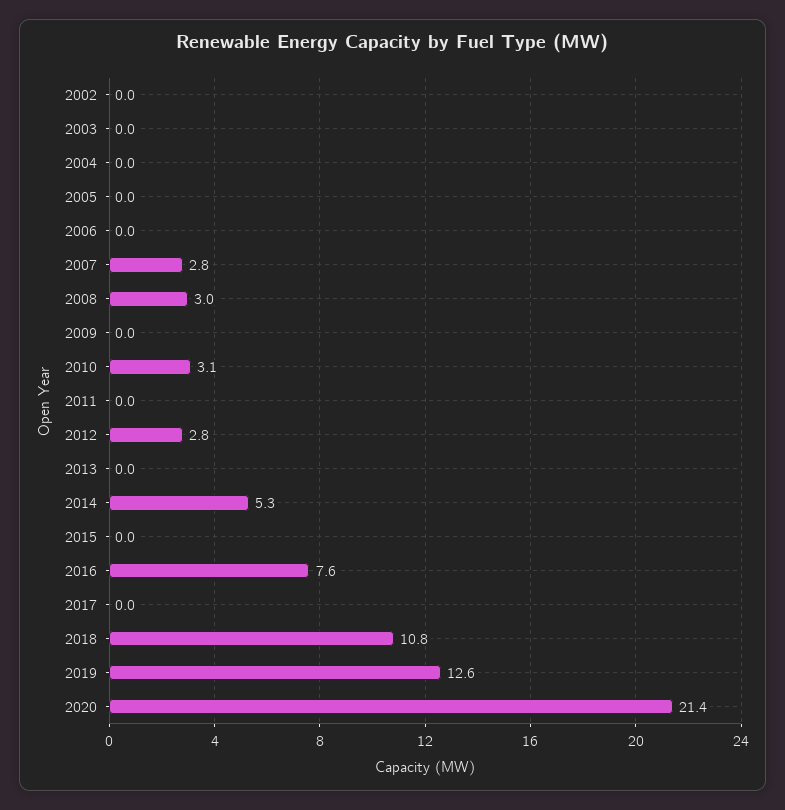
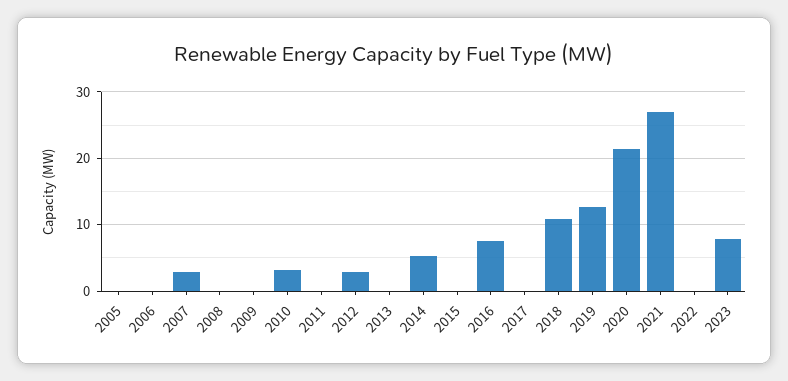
2002: 0 -> none
2003: 0 -> none
2004: 0 -> none
2008: 3 -> 0
2021: none -> 27
2022: none -> 0
2023: none -> 8

